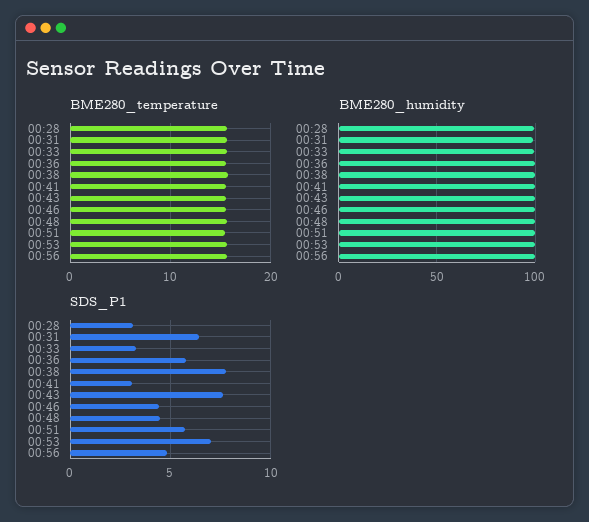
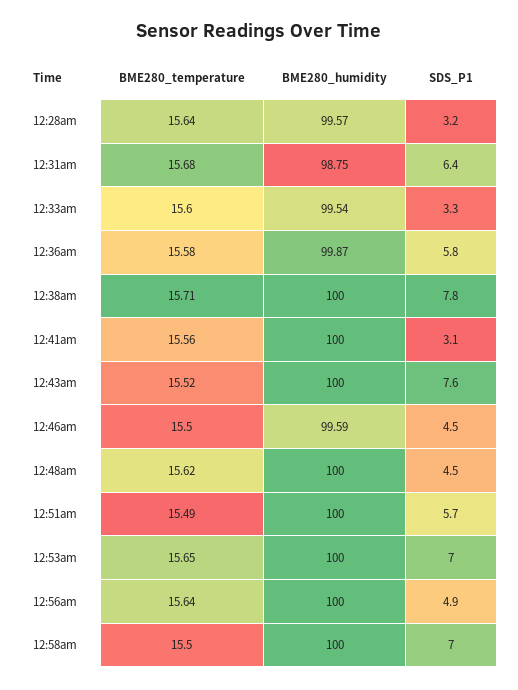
BME280_temperature, 12:58am: none -> 15.5
BME280_humidity, 12:58am: none -> 100
SDS_P1, 12:58am: none -> 7

